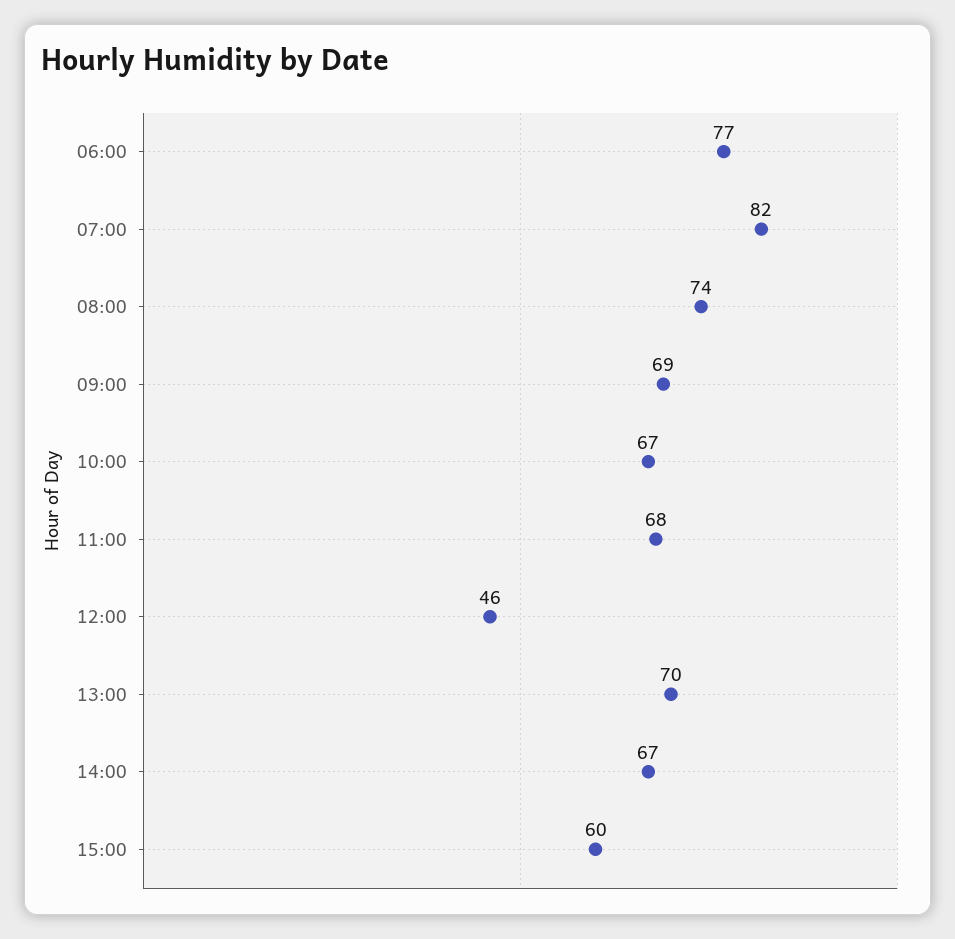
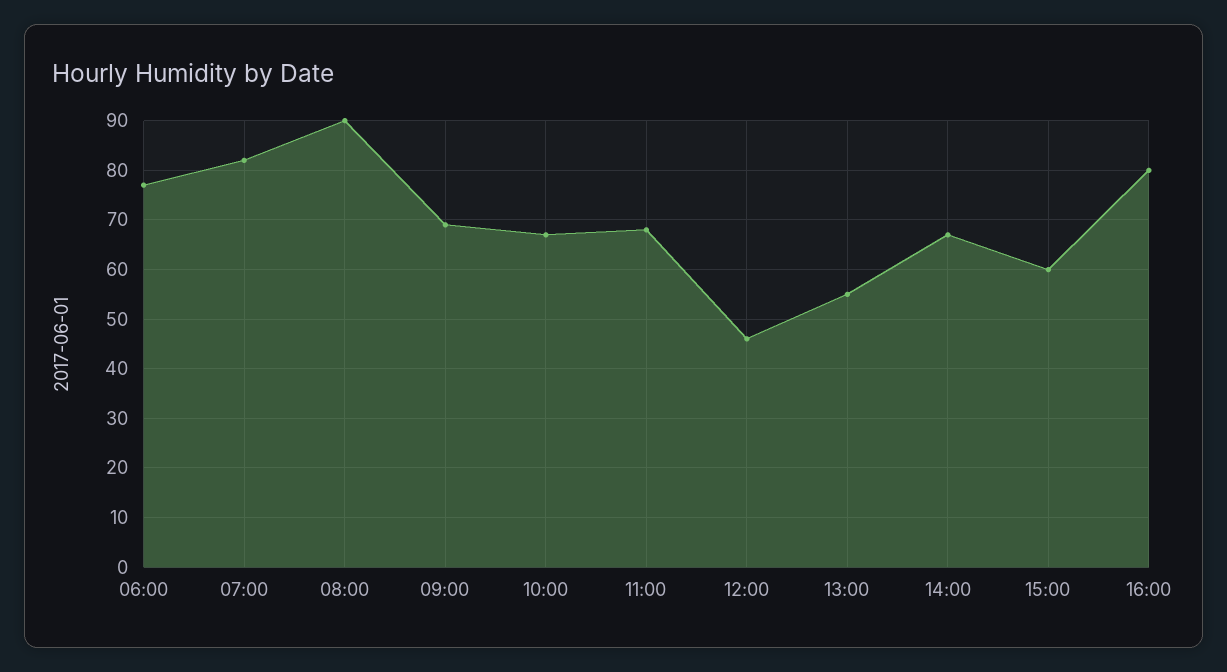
08:00: 74 -> 90
13:00: 70 -> 55
16:00: none -> 80

